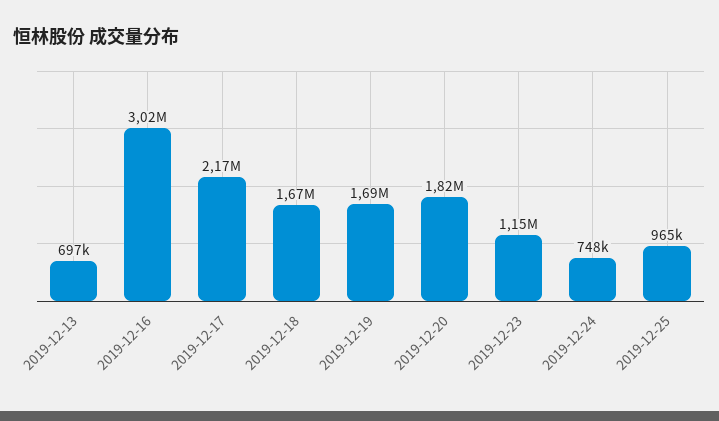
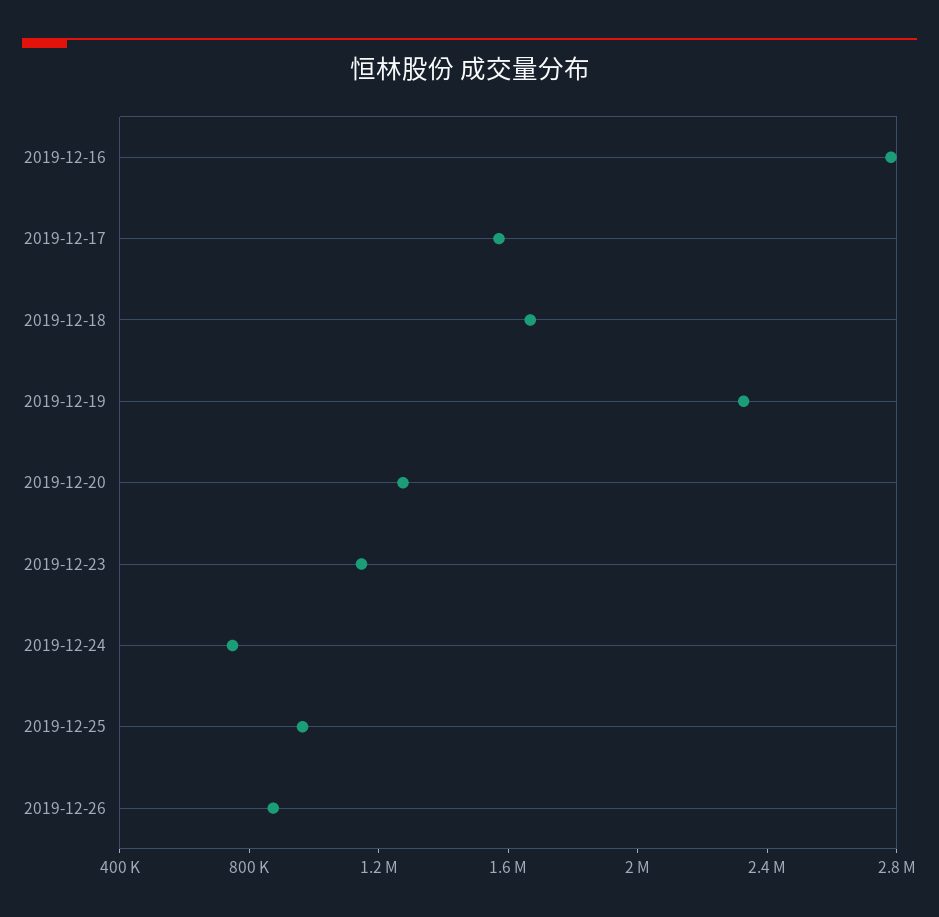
2019-12-13: 697000 -> none
2019-12-16: 3020000 -> 2800000
2019-12-17: 2170000 -> 1600000
2019-12-19: 1690000 -> 2300000
2019-12-20: 1820000 -> 1300000
2019-12-26: none -> 900000

